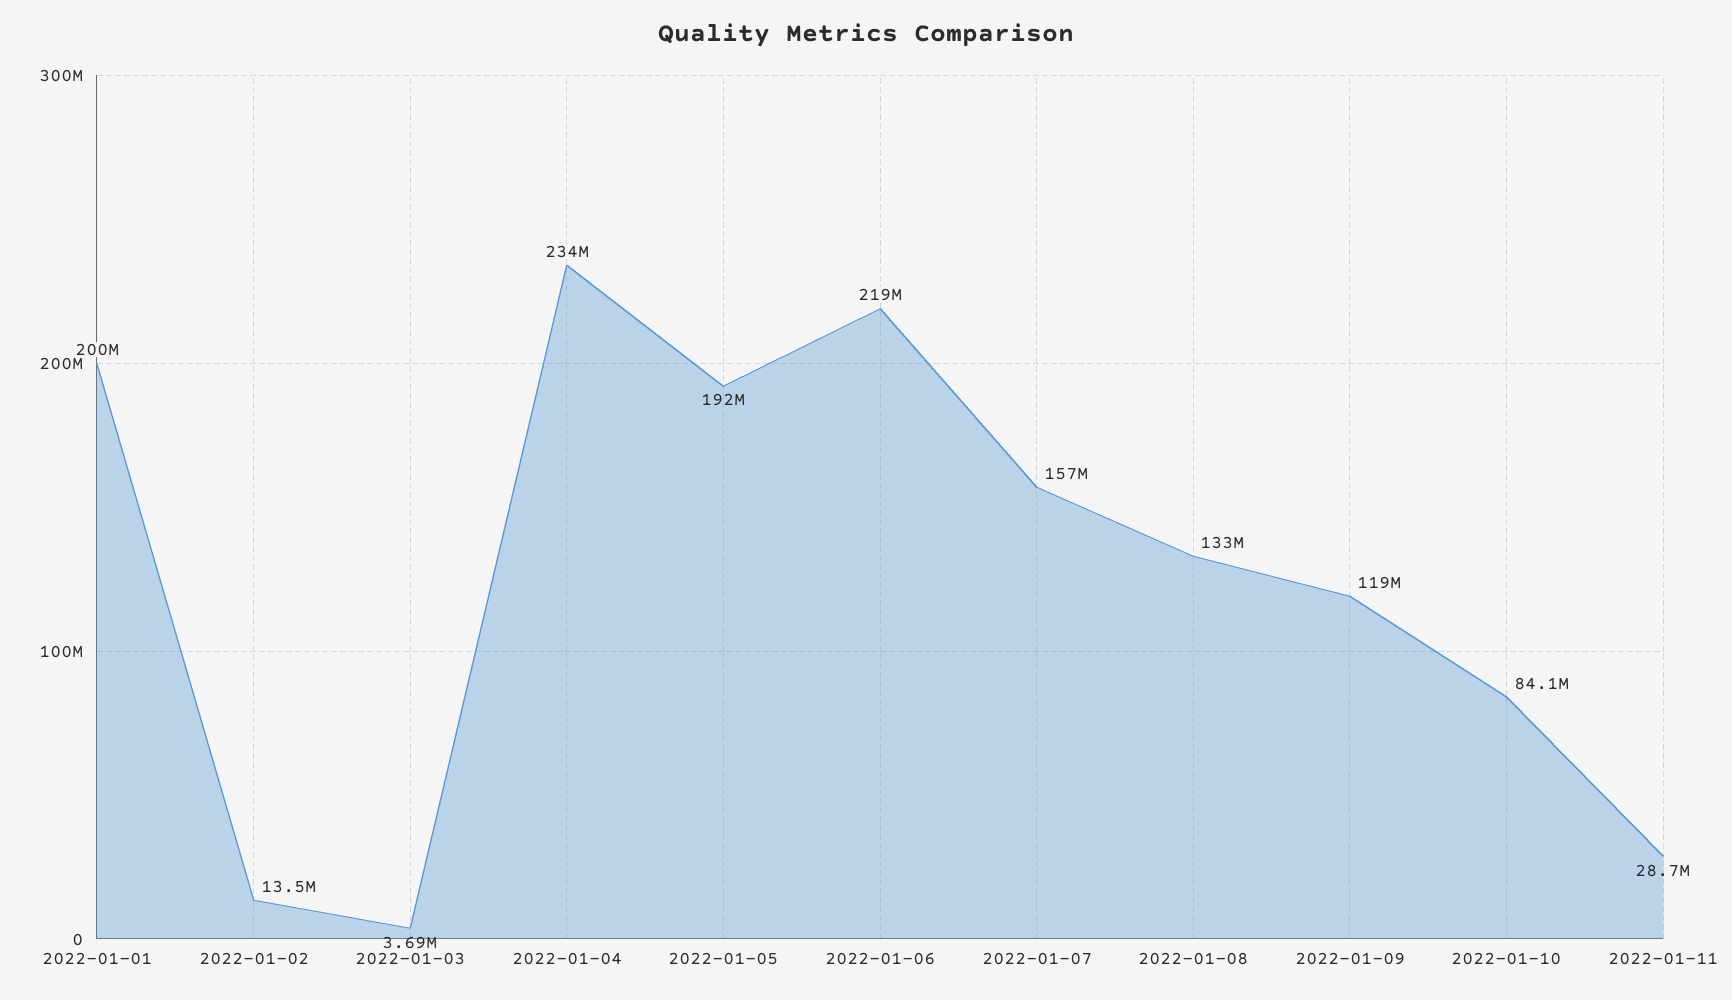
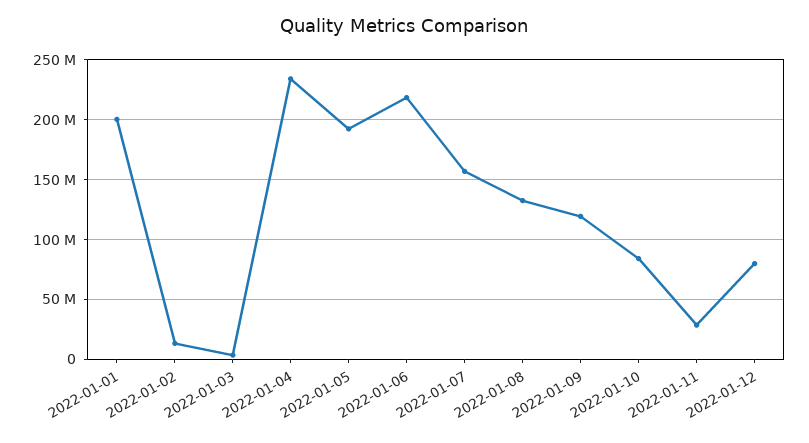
2022-01-12: none -> 80000000

